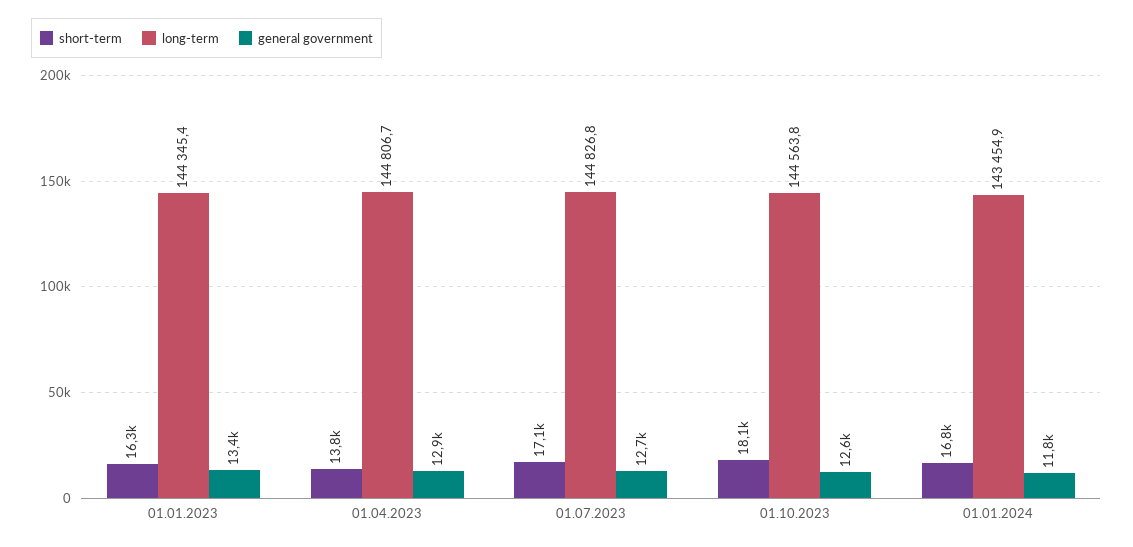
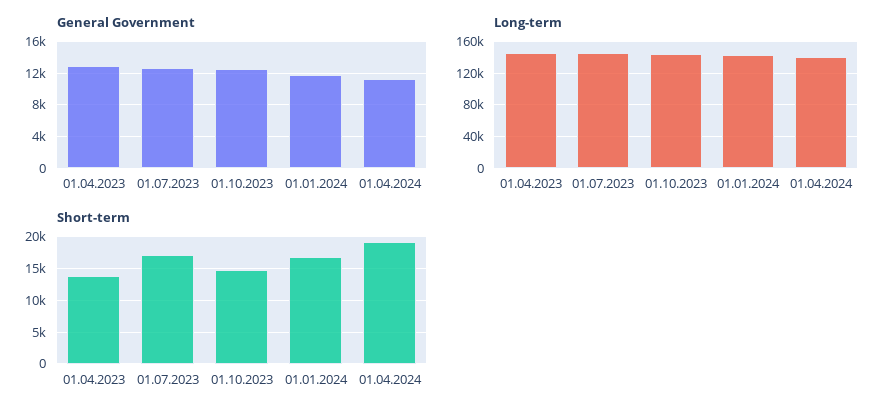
short-term, 01.01.2023: 16300 -> none
long-term, 01.01.2023: 144345.4 -> none
general government, 01.01.2023: 13400 -> none
short-term, 01.10.2023: 18100 -> 15000
general government, 01.04.2024: none -> 11000
long-term, 01.04.2024: none -> 140000
short-term, 01.04.2024: none -> 19000

